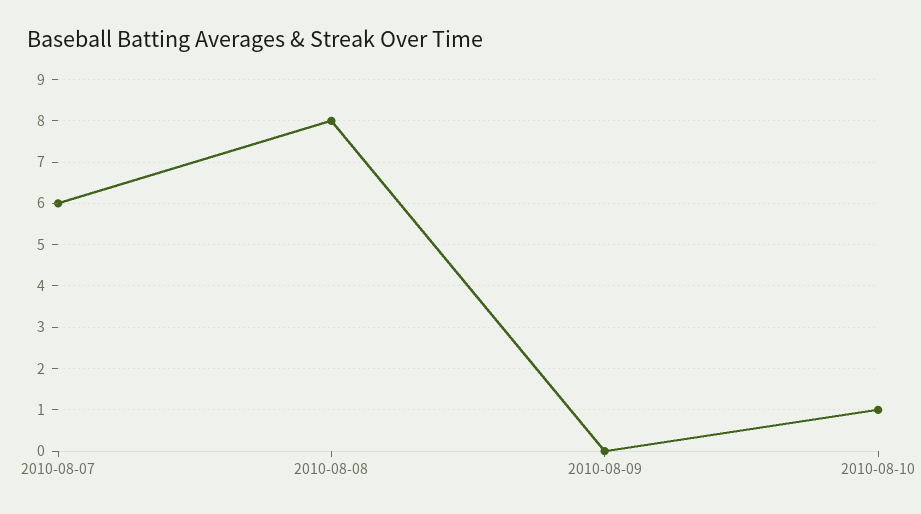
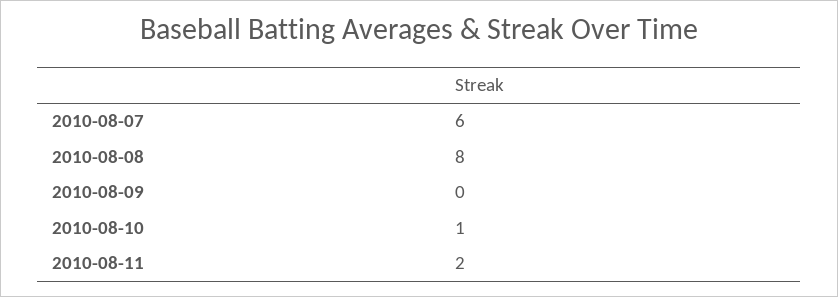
2010-08-11: none -> 2

